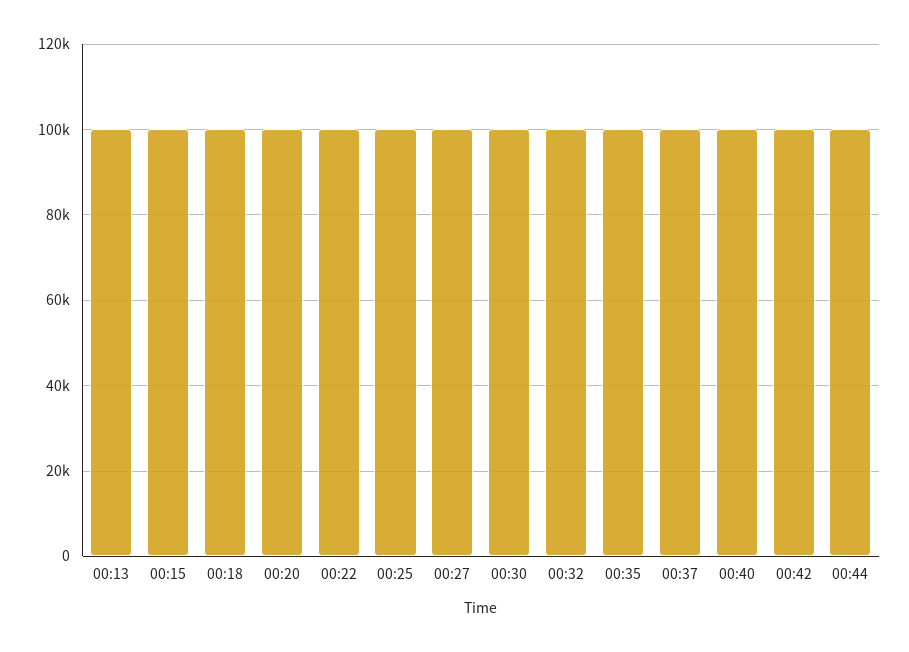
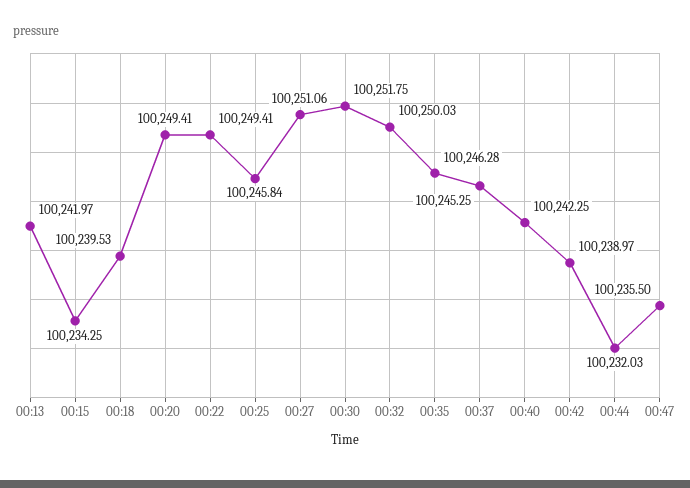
00:47: none -> 100235.5

